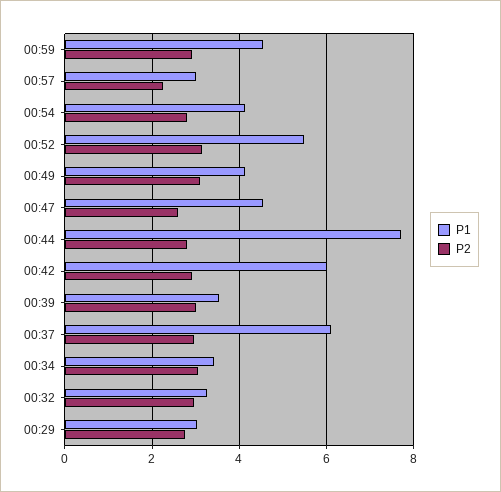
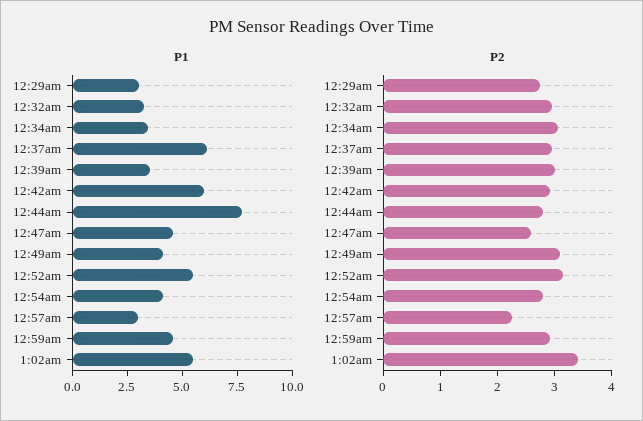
P1, 1:02am: none -> 5.5
P2, 1:02am: none -> 3.4

